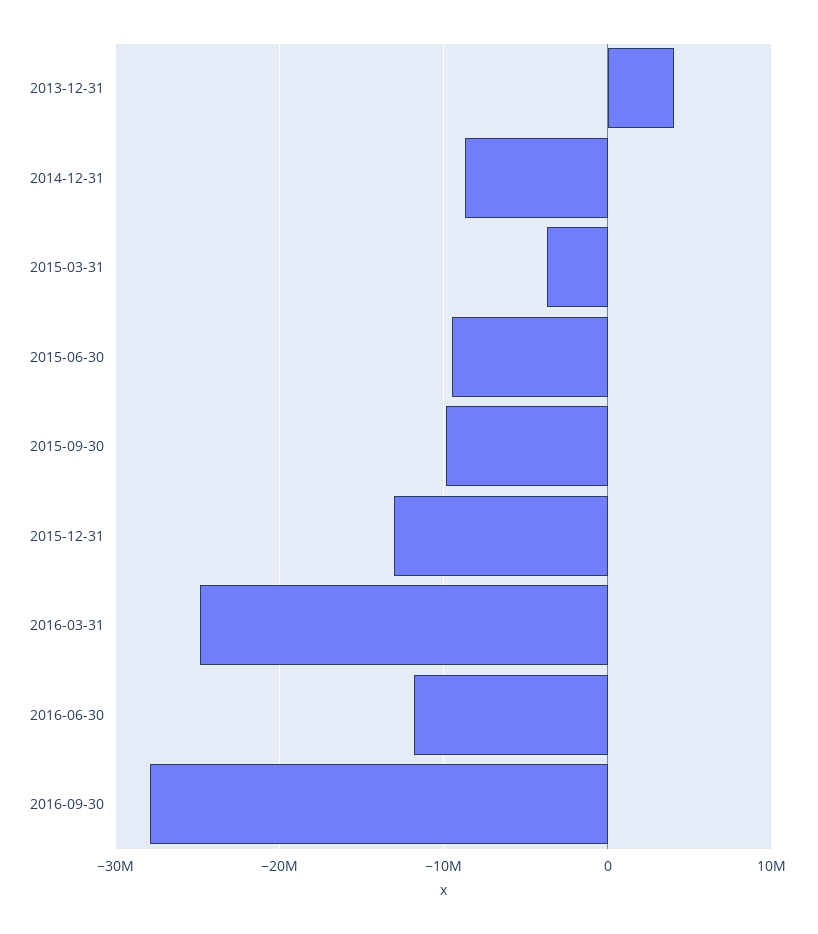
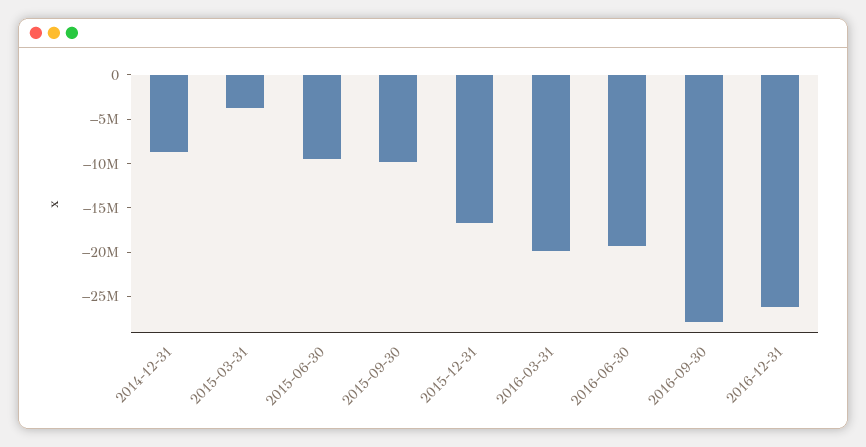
2013-12-31: 4000000 -> none
2015-12-31: -13000000 -> -17000000
2016-03-31: -25000000 -> -20000000
2016-06-30: -12000000 -> -19000000
2016-12-31: none -> -26000000

